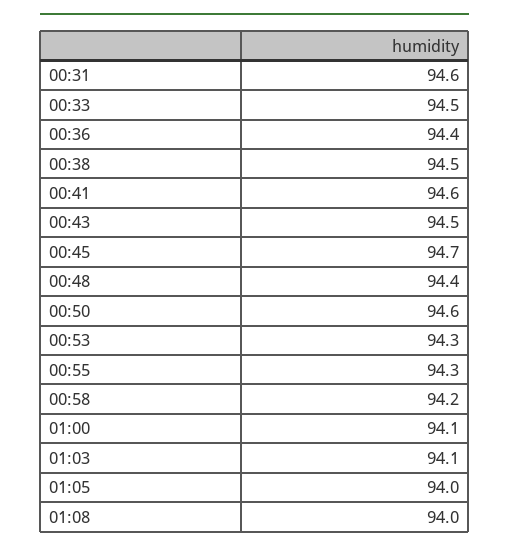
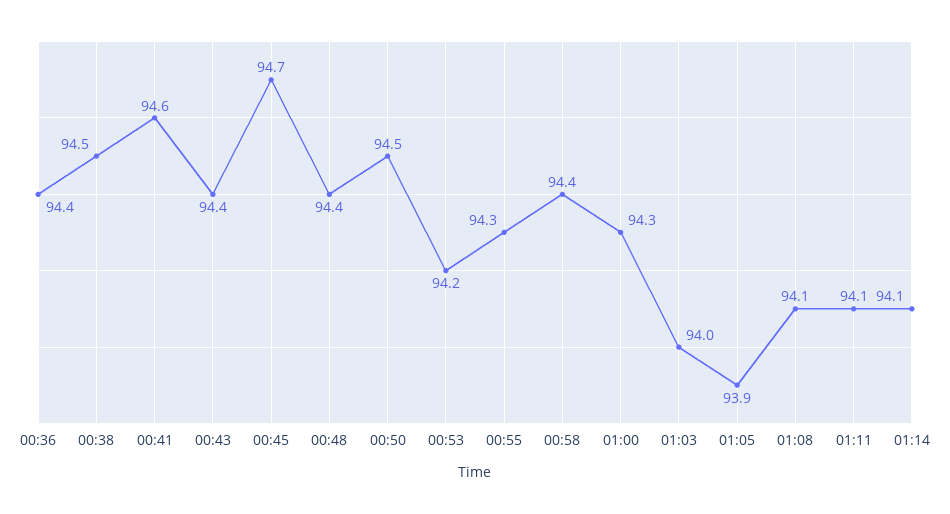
00:31: 94.6 -> none
00:33: 94.5 -> none
00:43: 94.5 -> 94.4
00:50: 94.6 -> 94.5
00:53: 94.3 -> 94.2
00:58: 94.2 -> 94.4
01:00: 94.1 -> 94.3
01:03: 94.1 -> 94
01:05: 94 -> 93.9
01:08: 94 -> 94.1
01:11: none -> 94.1
01:14: none -> 94.1

